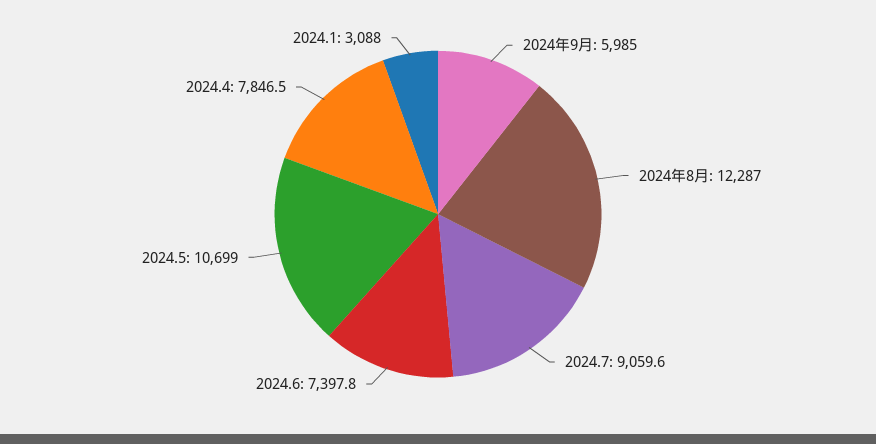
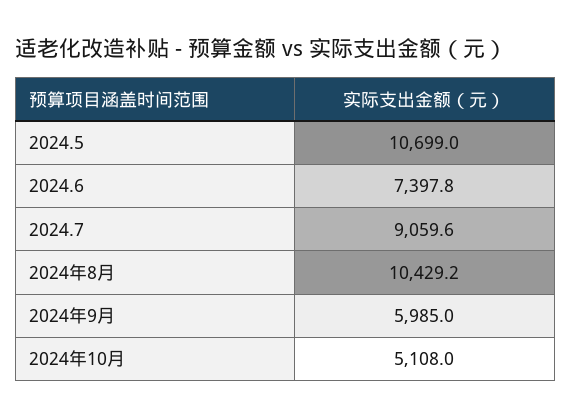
2024年8月: 12287 -> 10429.2
2024.4: 7846.5 -> none
2024.1: 3088 -> none
2024年10月: none -> 5108

